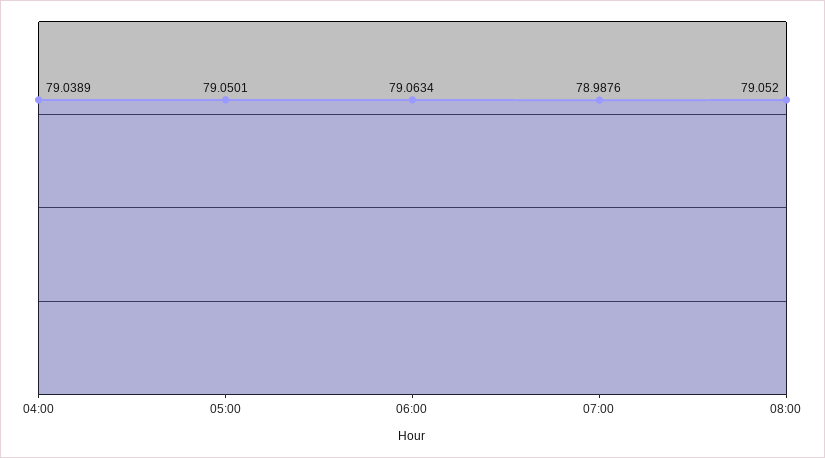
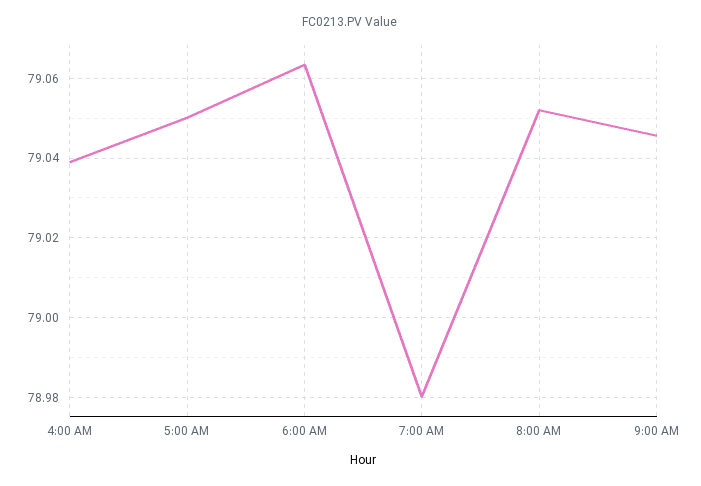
07:00: 78.9876 -> 78.98
9:00 AM: none -> 79.046

